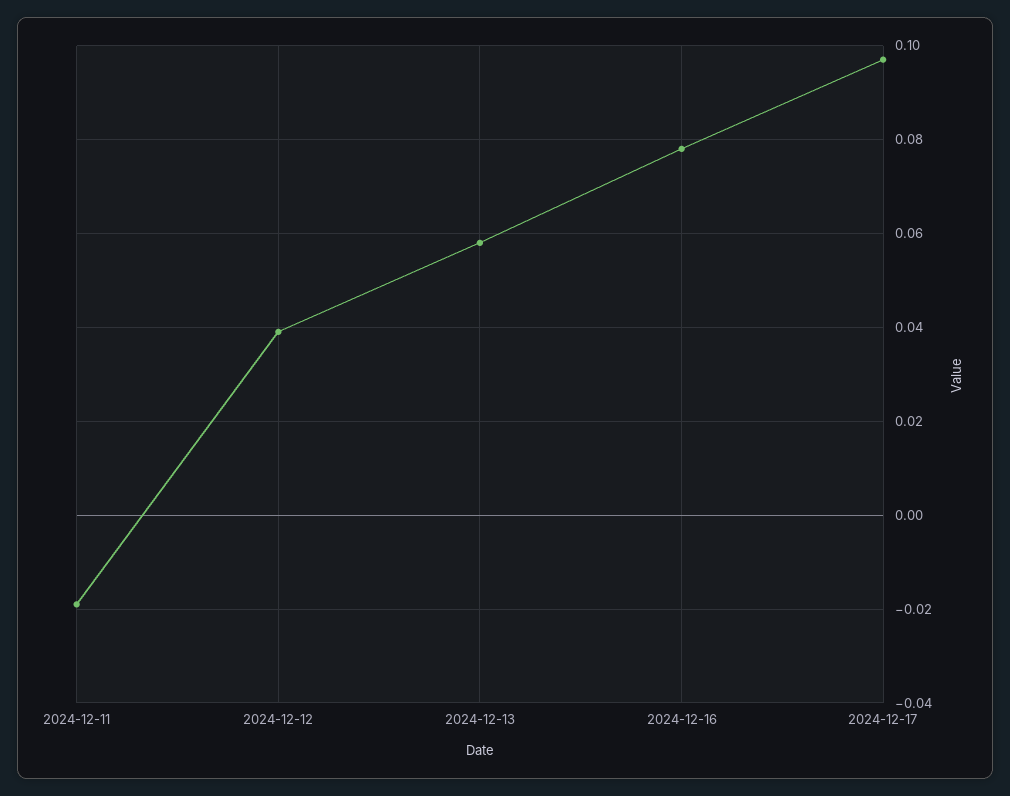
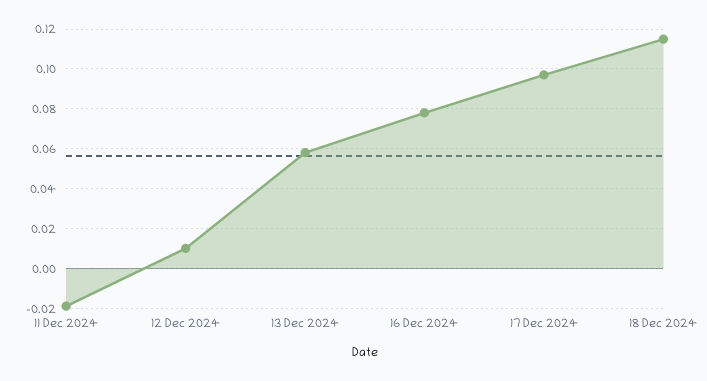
2024-12-12: 0.04 -> 0.01
18 Dec 2024: none -> 0.115

